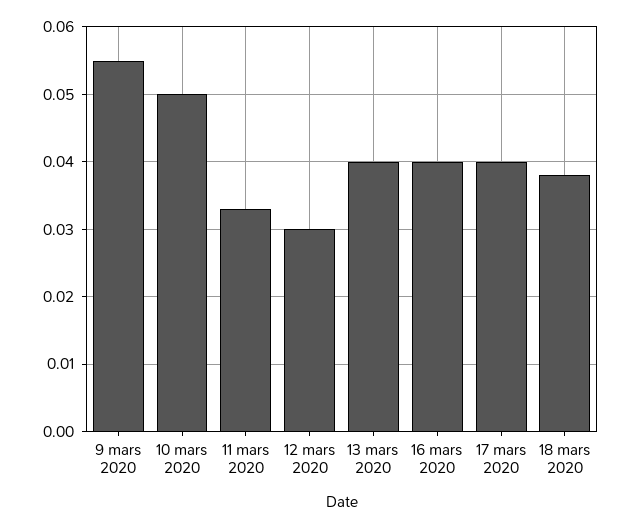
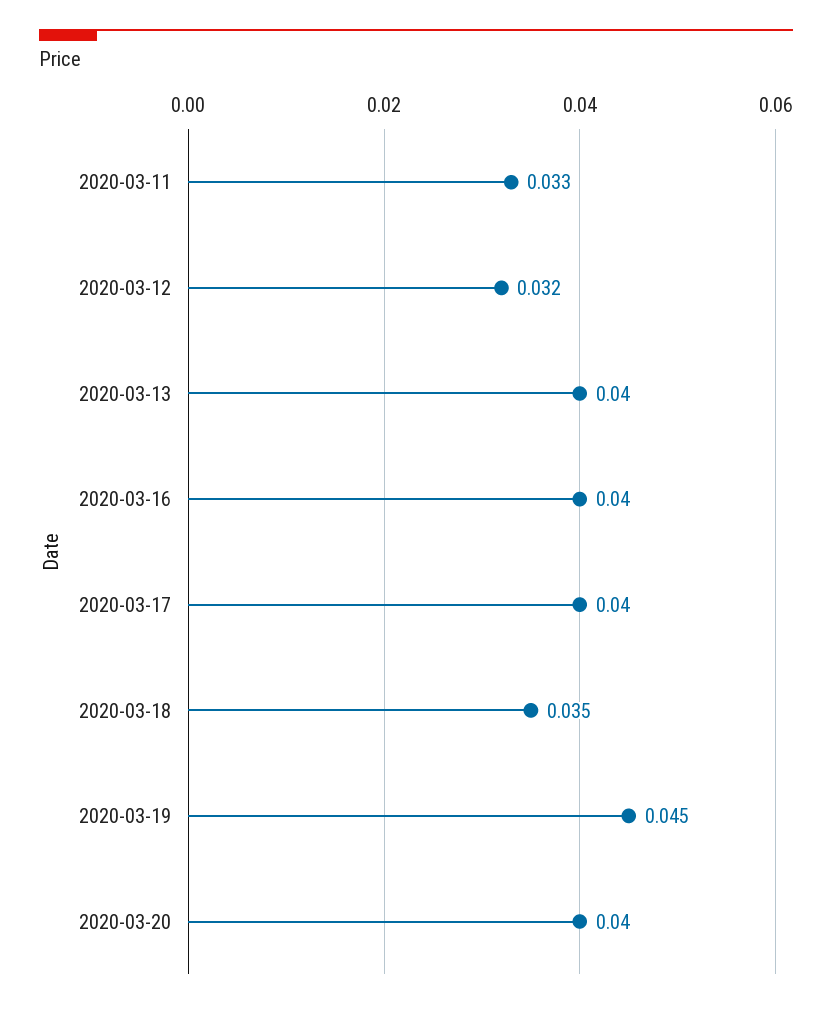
9 mars 2020: 0.055 -> none
10 mars 2020: 0.05 -> none
12 mars 2020: 0.03 -> 0.032
18 mars 2020: 0.038 -> 0.035
2020-03-19: none -> 0.045
2020-03-20: none -> 0.04

